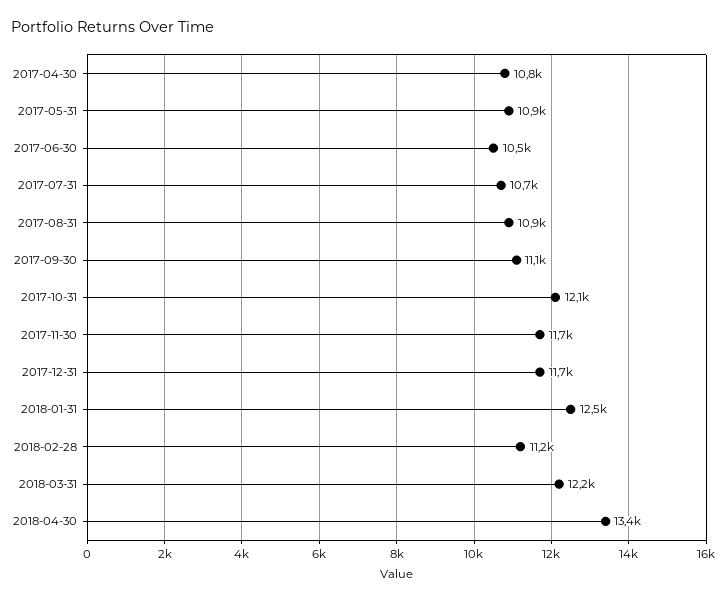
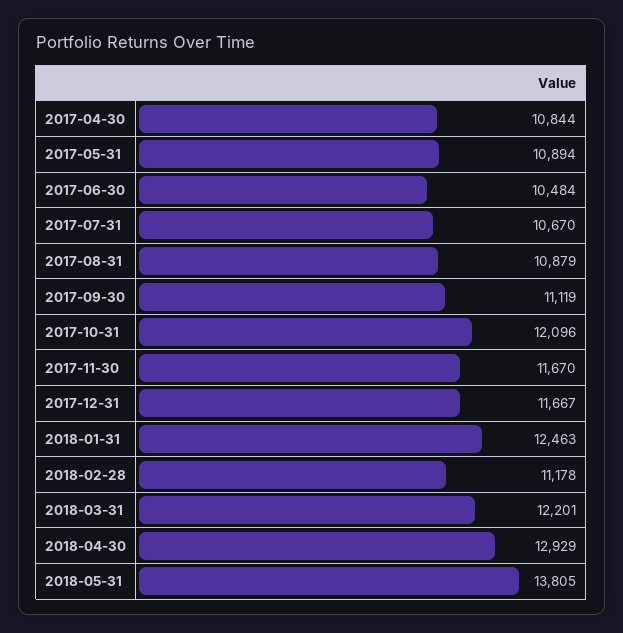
2018-04-30: 13400 -> 12929
2018-05-31: none -> 13805

